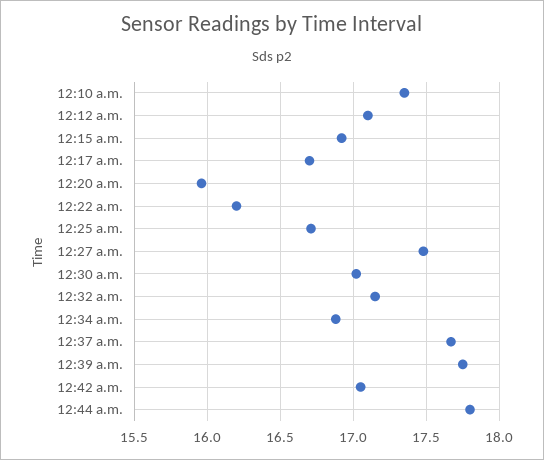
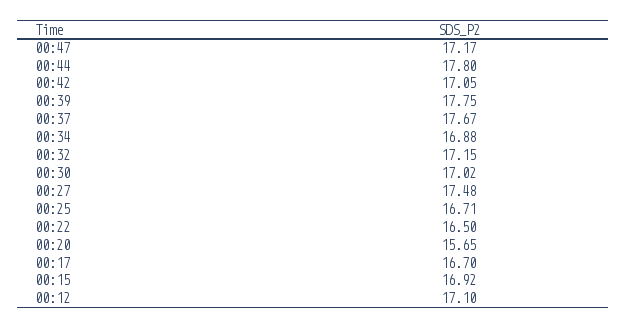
12:10 a.m.: 17.35 -> none
12:20 a.m.: 15.95 -> 15.65
12:22 a.m.: 16.2 -> 16.5
00:47: none -> 17.17

